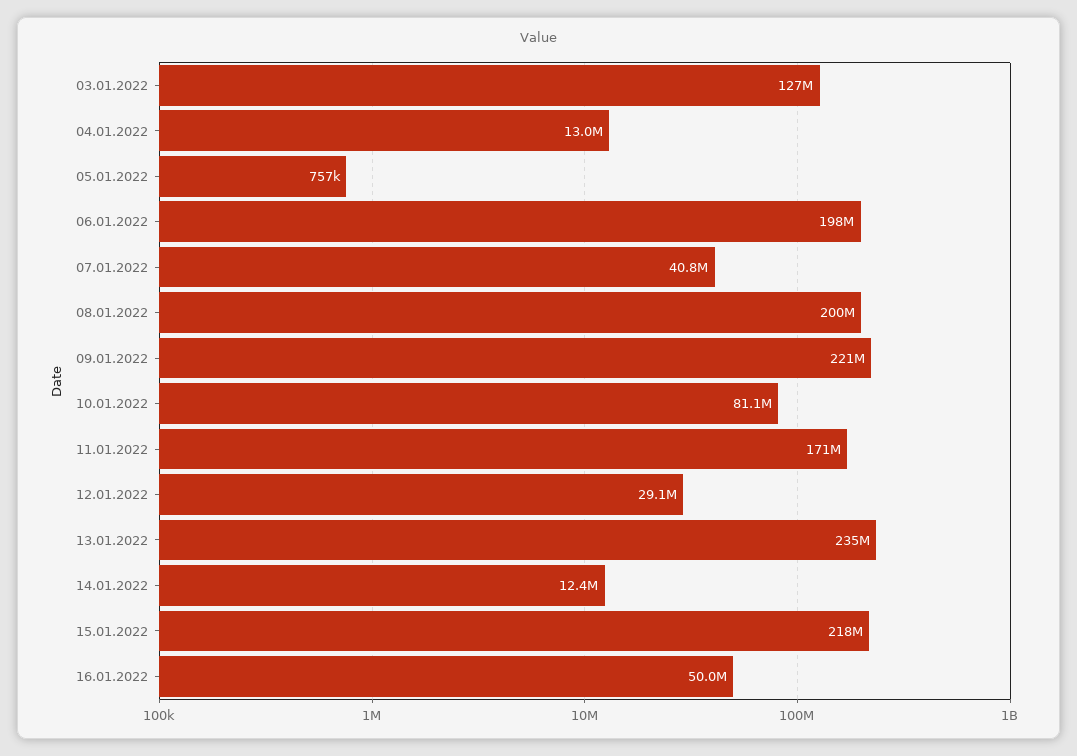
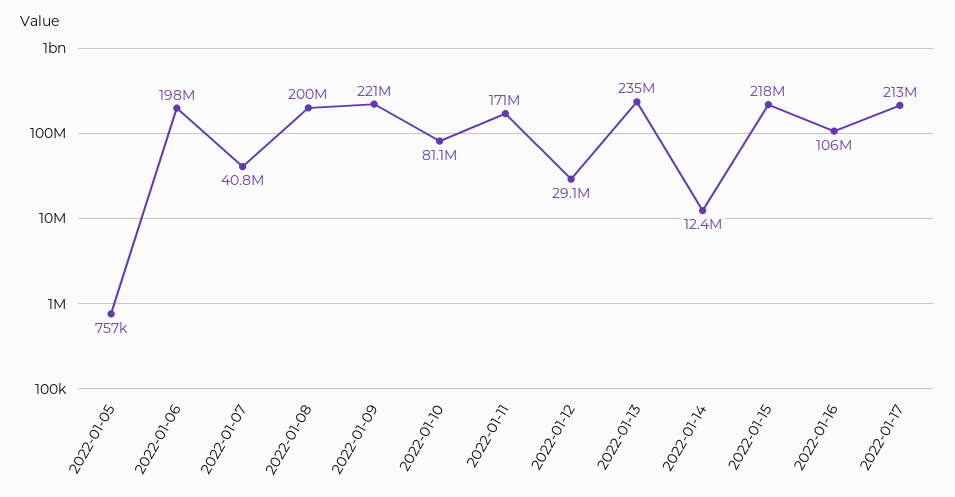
03.01.2022: 127000000 -> none
04.01.2022: 13000000 -> none
16.01.2022: 50000000 -> 106000000
2022-01-17: none -> 213000000

